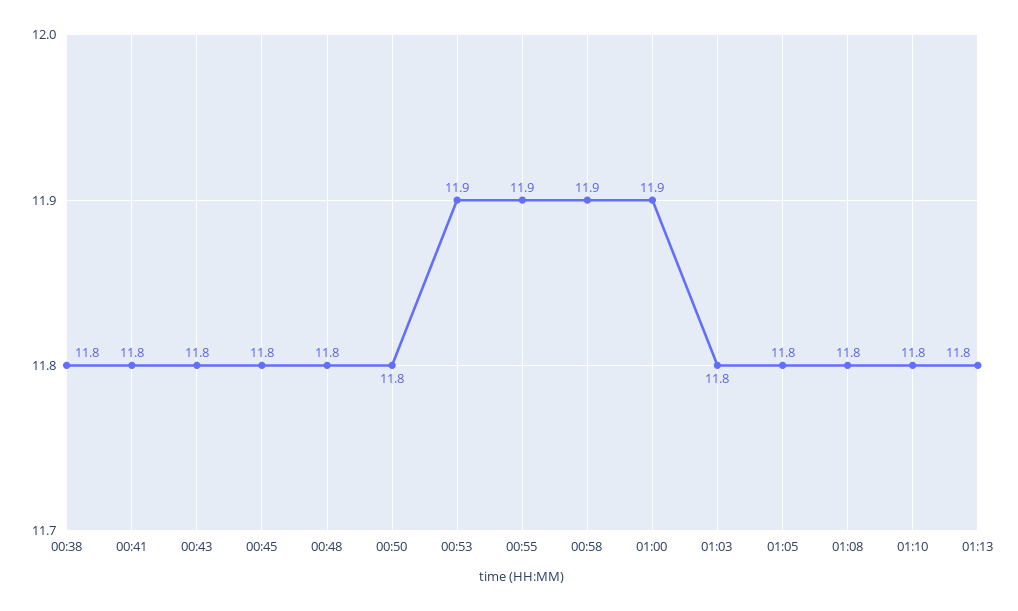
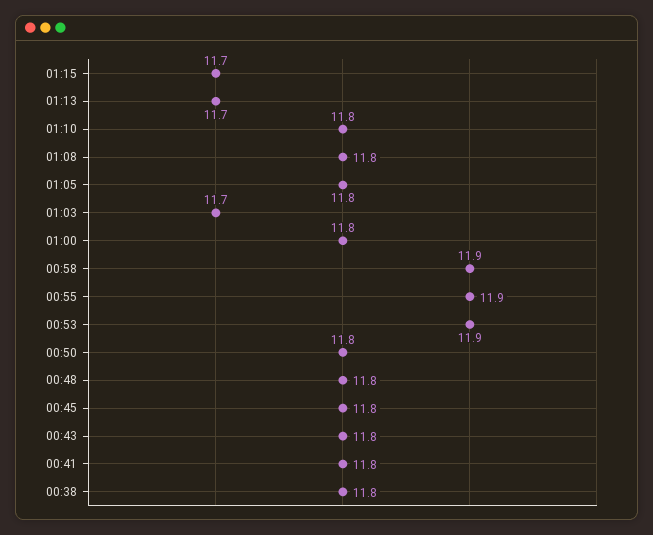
01:00: 11.9 -> 11.8
01:03: 11.8 -> 11.7
01:13: 11.8 -> 11.7
01:15: none -> 11.7

